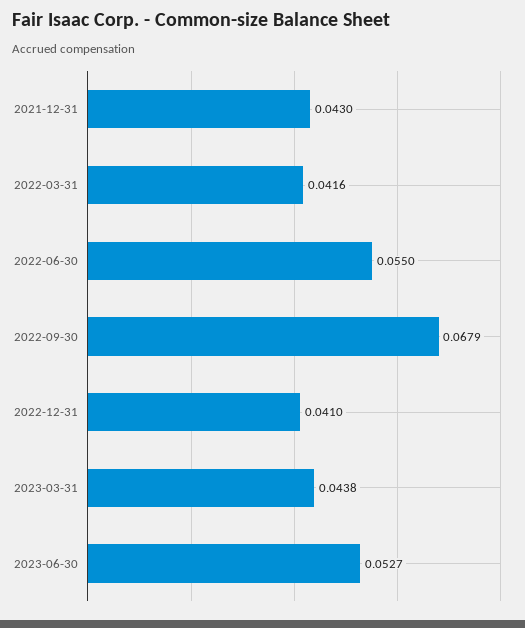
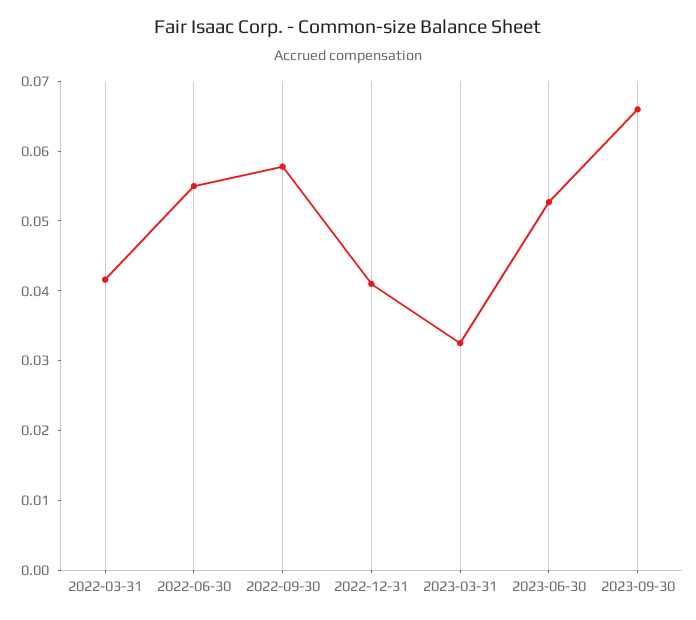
2021-12-31: 0.043 -> none
2022-09-30: 0.0679 -> 0.058
2023-03-31: 0.0438 -> 0.032
2023-09-30: none -> 0.066

